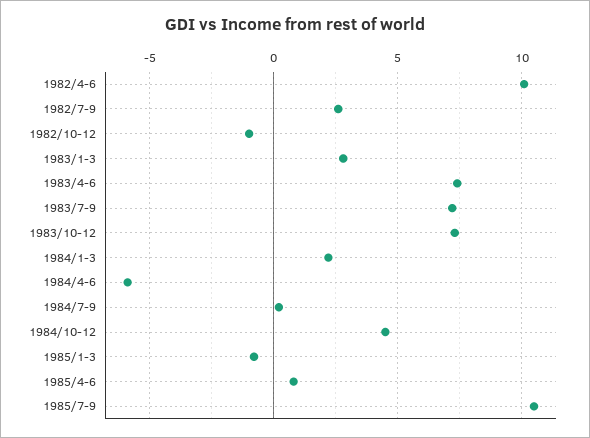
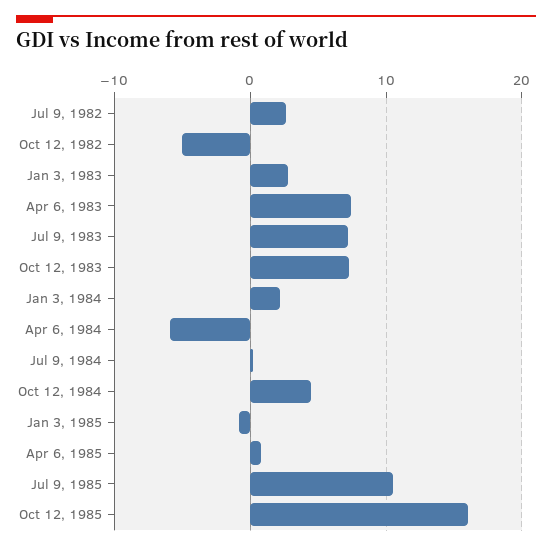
1982/4-6: 10 -> none
1982/10-12: -1 -> -5
Oct 12, 1985: none -> 16

